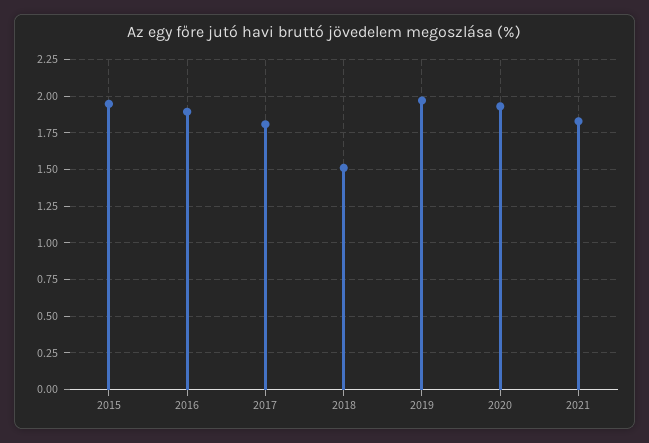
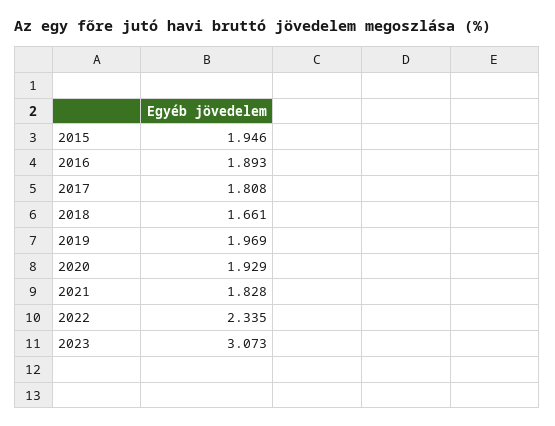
2018: 1.5 -> 1.661
2022: none -> 2.335
2023: none -> 3.073

